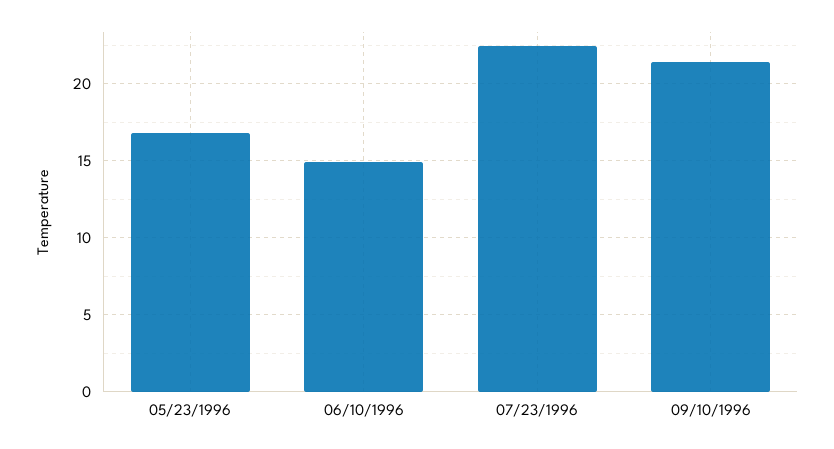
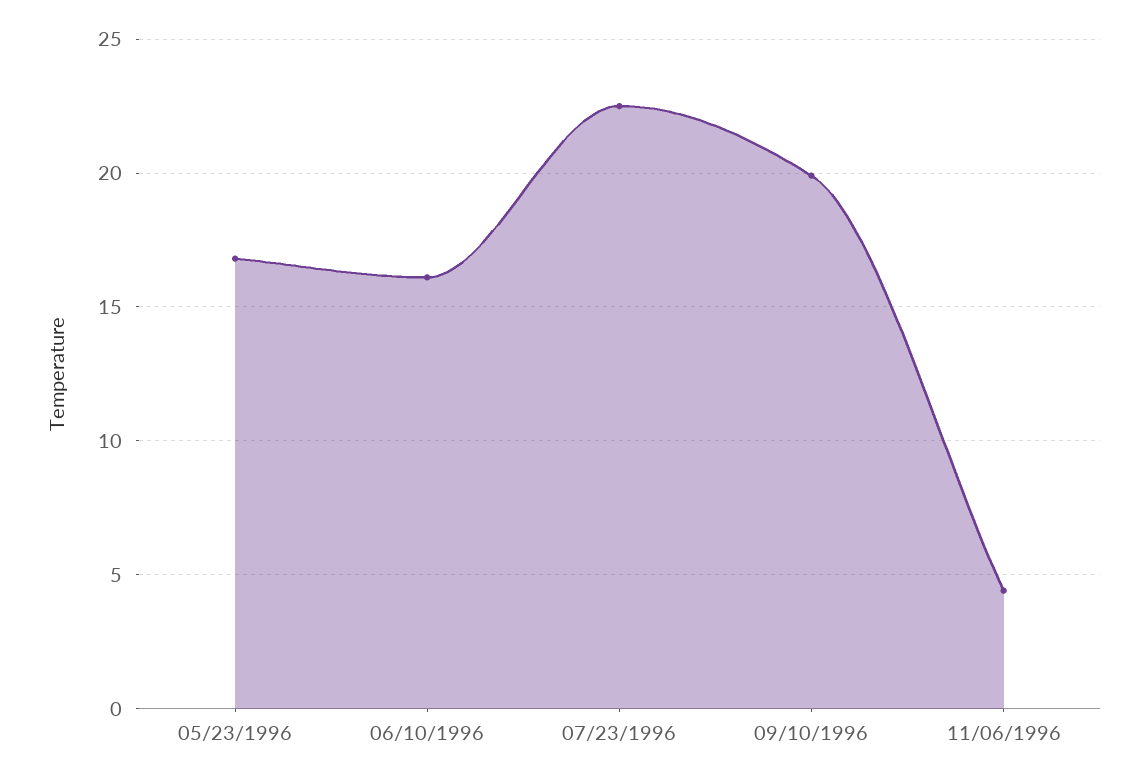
06/10/1996: 15 -> 16
09/10/1996: 21.5 -> 20
11/06/1996: none -> 4.5

